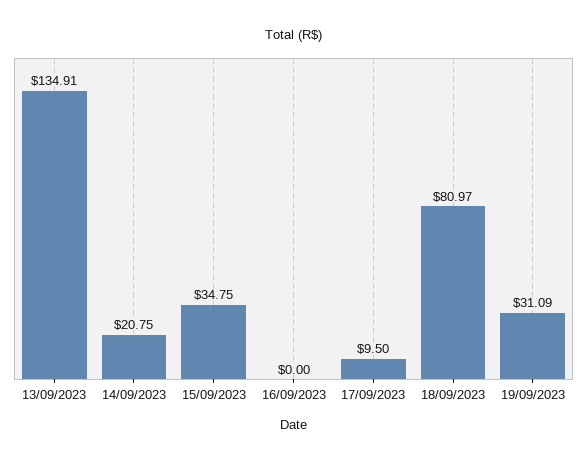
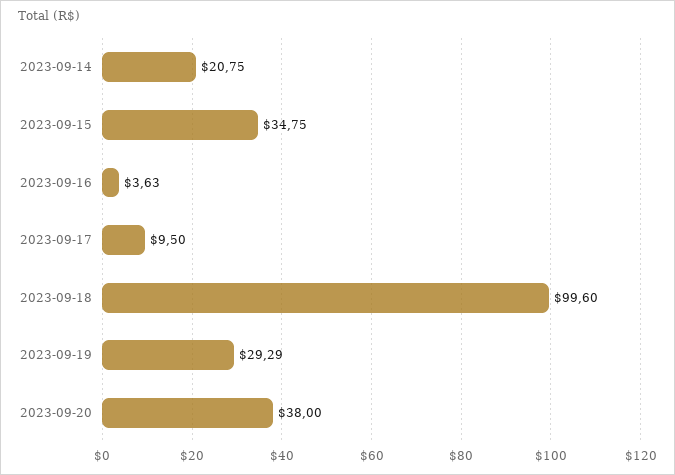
13/09/2023: 134.91 -> none
16/09/2023: 0 -> 3.63
18/09/2023: 80.97 -> 99.6
19/09/2023: 31.09 -> 29.29
2023-09-20: none -> 38

